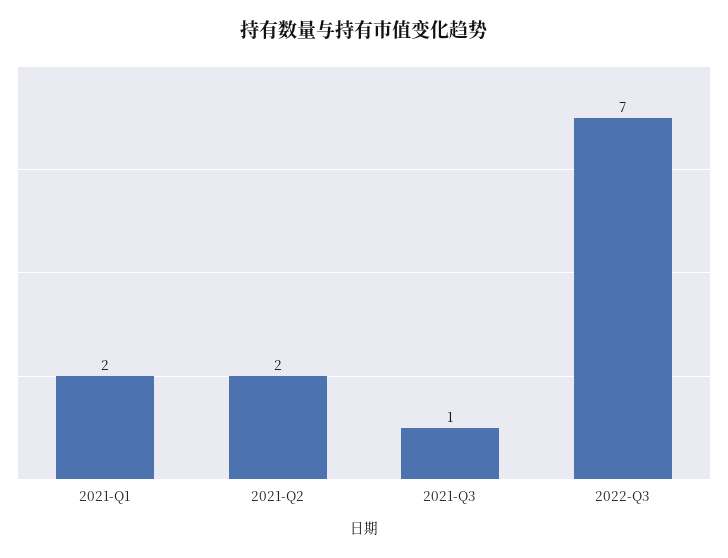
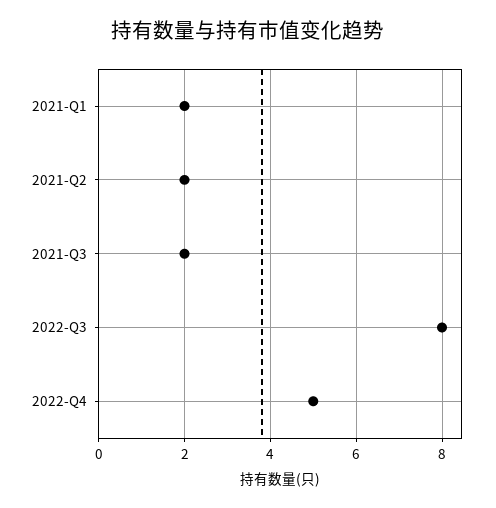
2021-Q3: 1 -> 2
2022-Q3: 7 -> 8
2022-Q4: none -> 5

